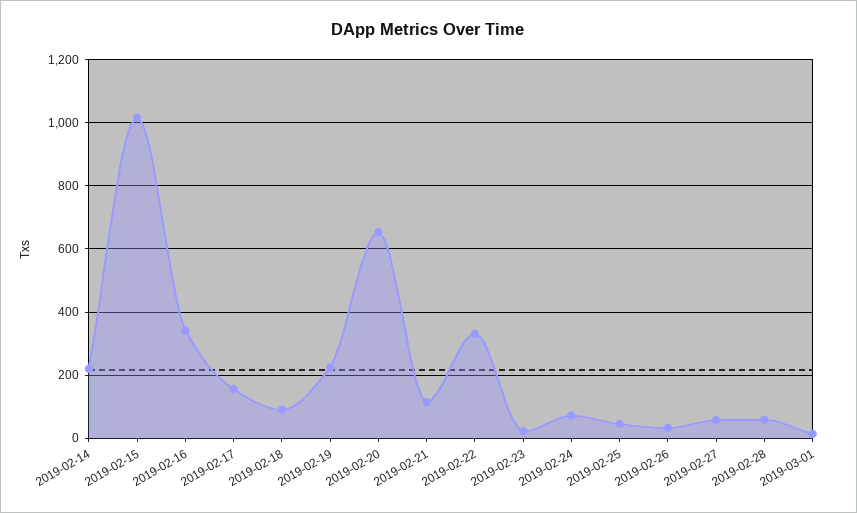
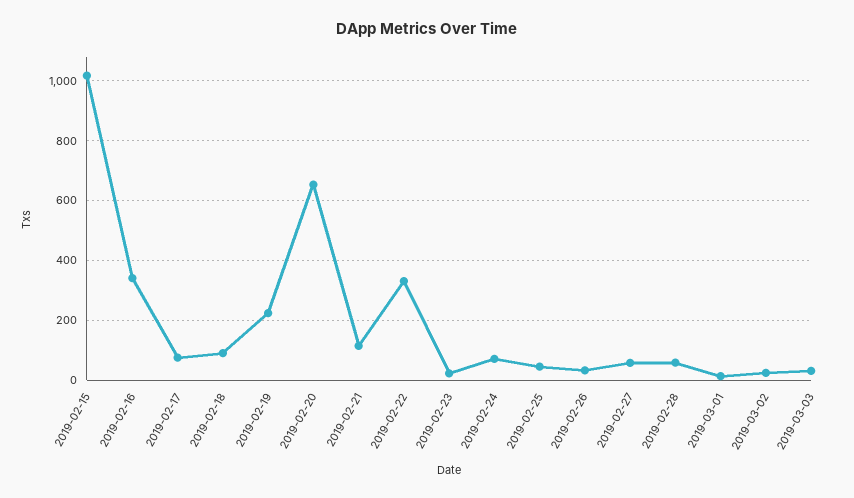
2019-02-14: 220 -> none
2019-02-17: 160 -> 75
2019-03-02: none -> 25
2019-03-03: none -> 25

